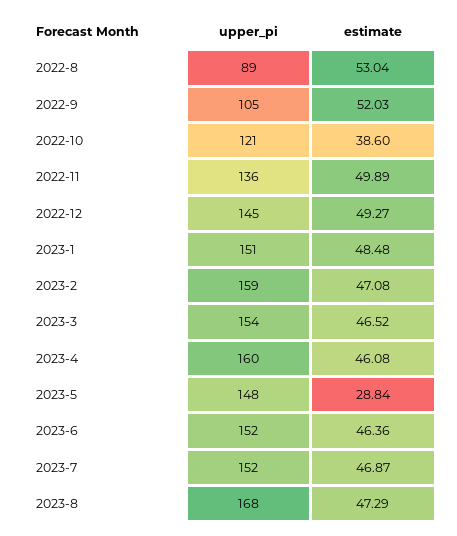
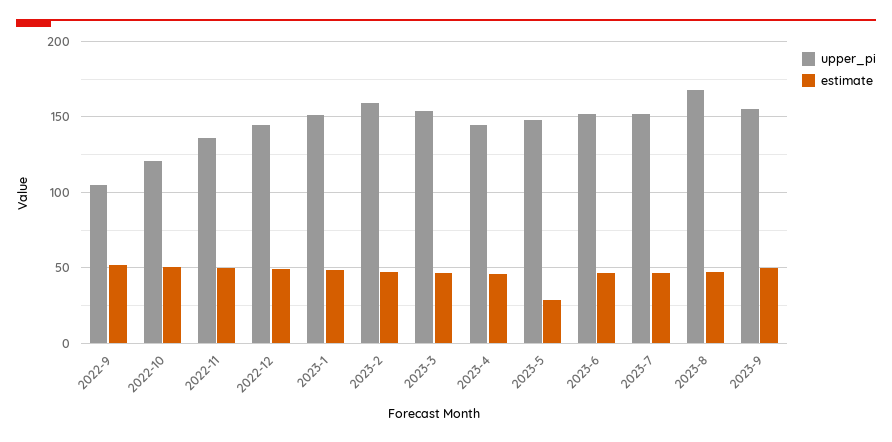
upper_pi, 2022-8: 89 -> none
estimate, 2022-8: 53.04 -> none
estimate, 2022-10: 38.6 -> 50
upper_pi, 2023-4: 160 -> 145
upper_pi, 2023-9: none -> 155
estimate, 2023-9: none -> 50

